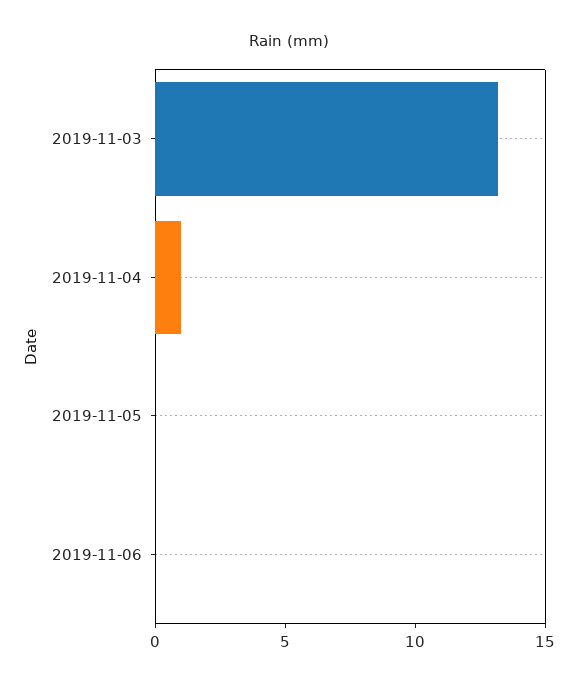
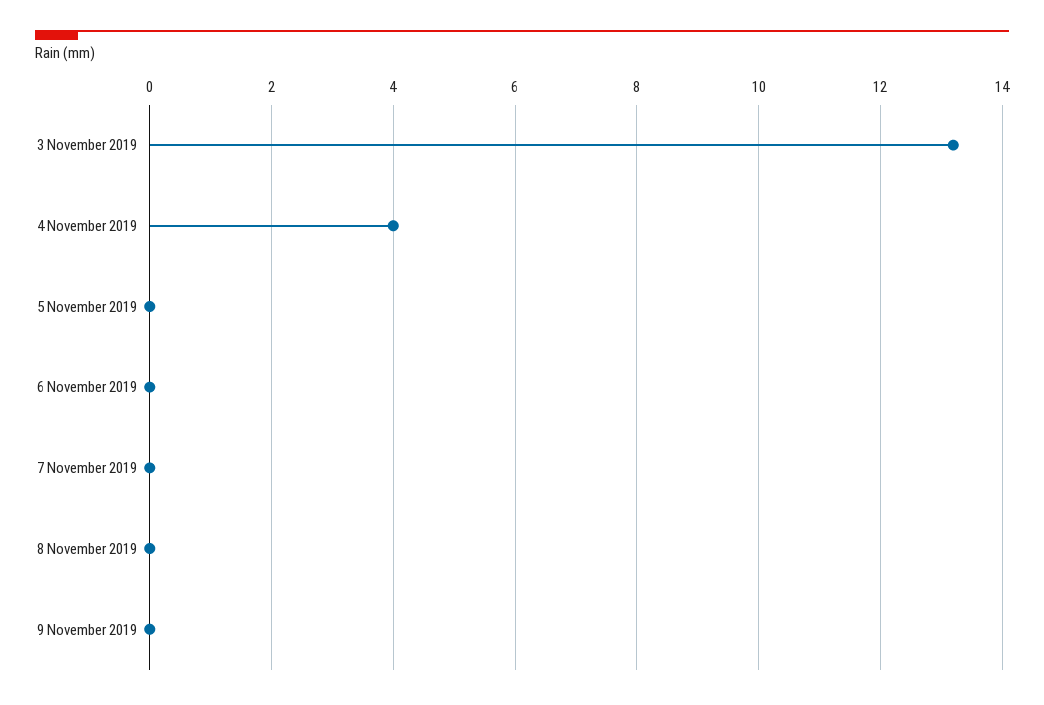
2019-11-04: 1 -> 4
7 November 2019: none -> 0
8 November 2019: none -> 0
9 November 2019: none -> 0

